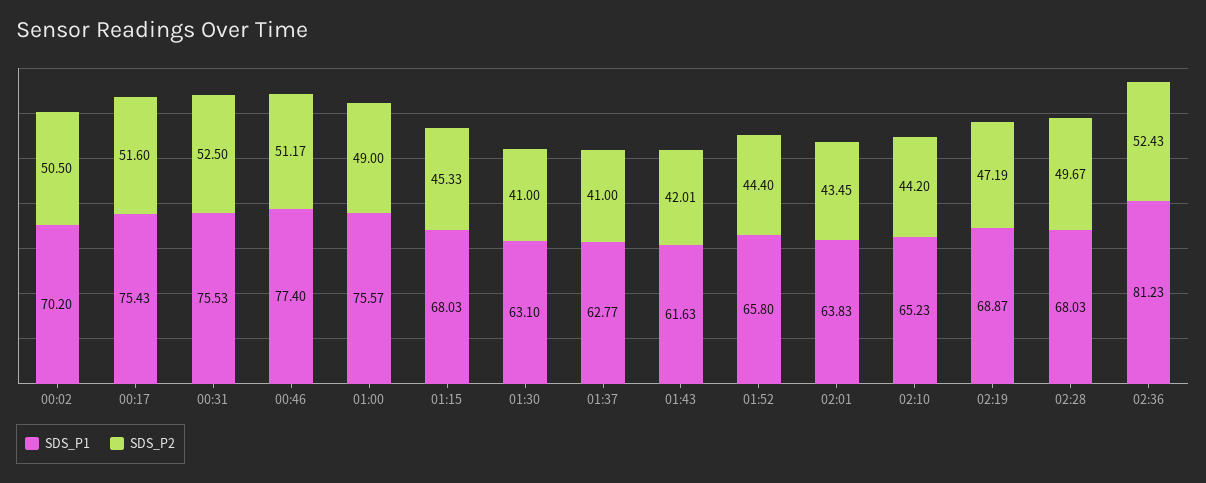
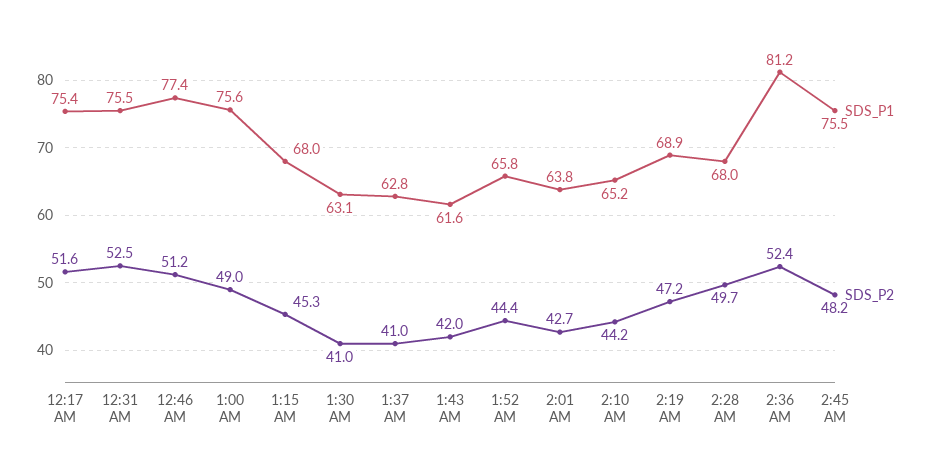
SDS_P1, 00:02: 70.2 -> none
SDS_P2, 00:02: 50.5 -> none
SDS_P2, 02:01: 43.45 -> 42.7
SDS_P1, 2:45 AM: none -> 75.5
SDS_P2, 2:45 AM: none -> 48.2

